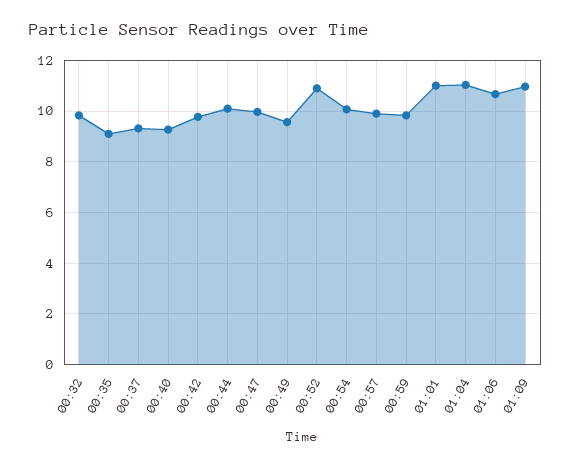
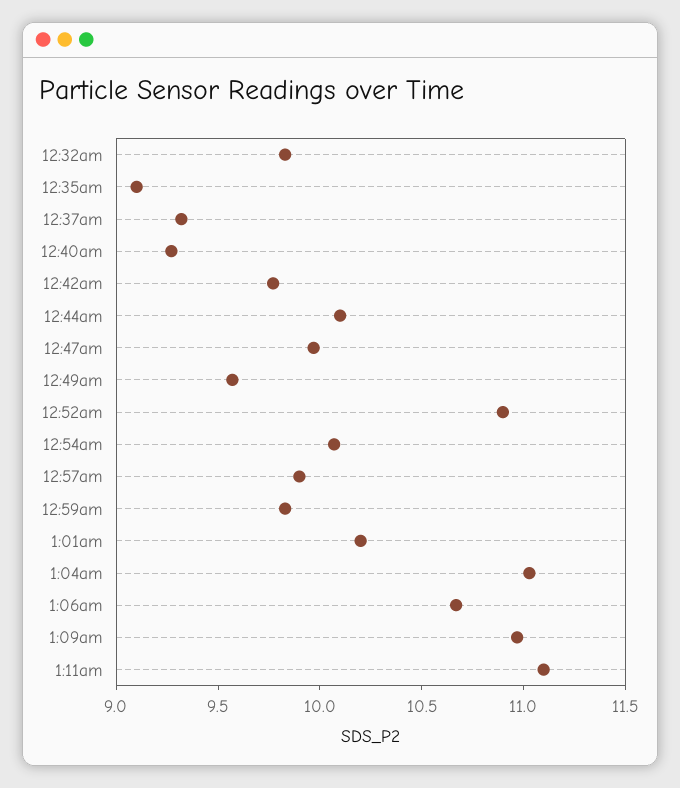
01:01: 11 -> 10.2
1:11am: none -> 11.1

